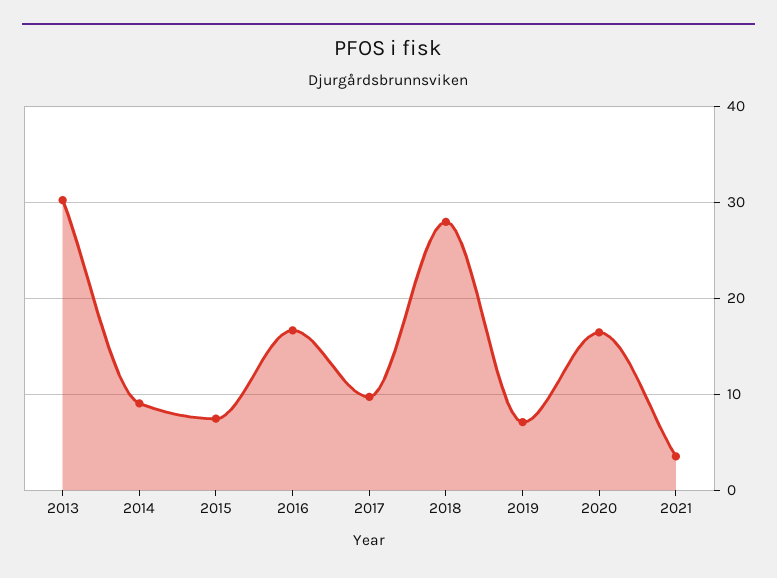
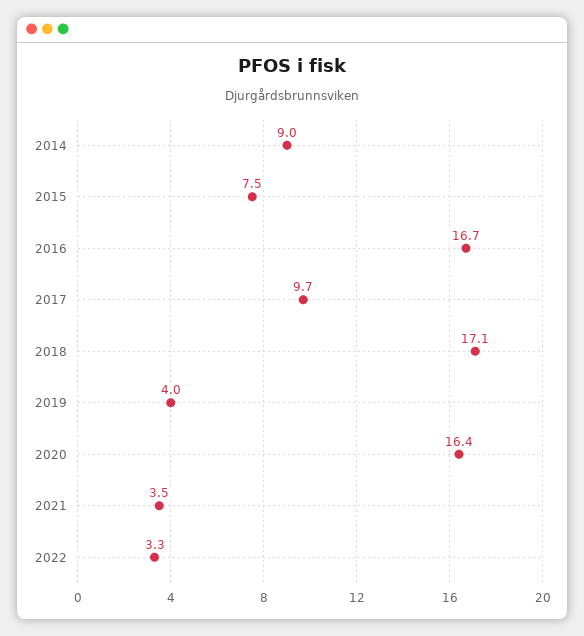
2013: 30 -> none
2018: 28 -> 17.1
2019: 7 -> 4
2022: none -> 3.3

